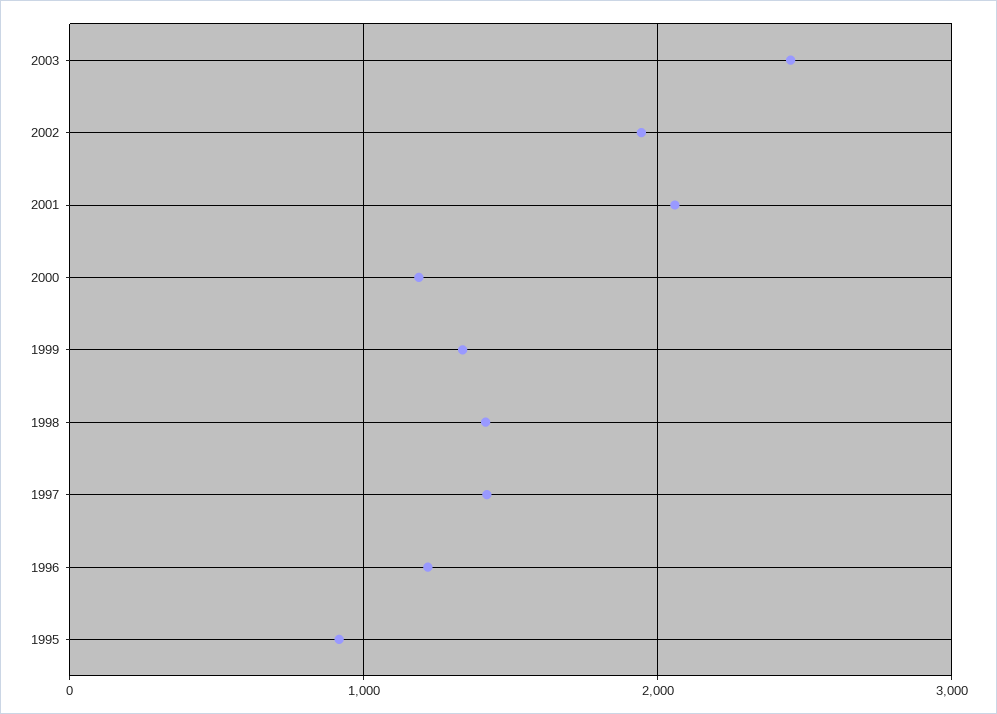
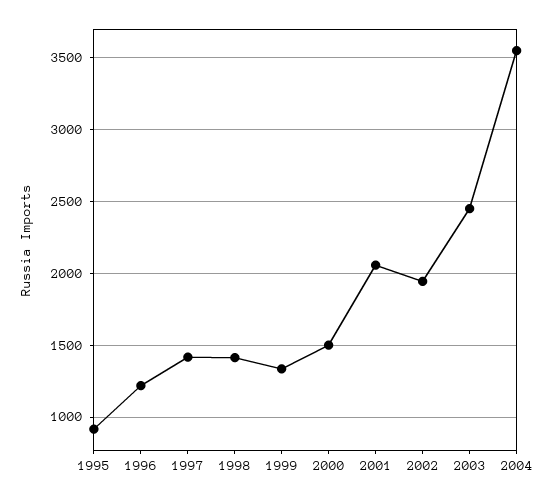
2000: 1200 -> 1500
2004: none -> 3550

